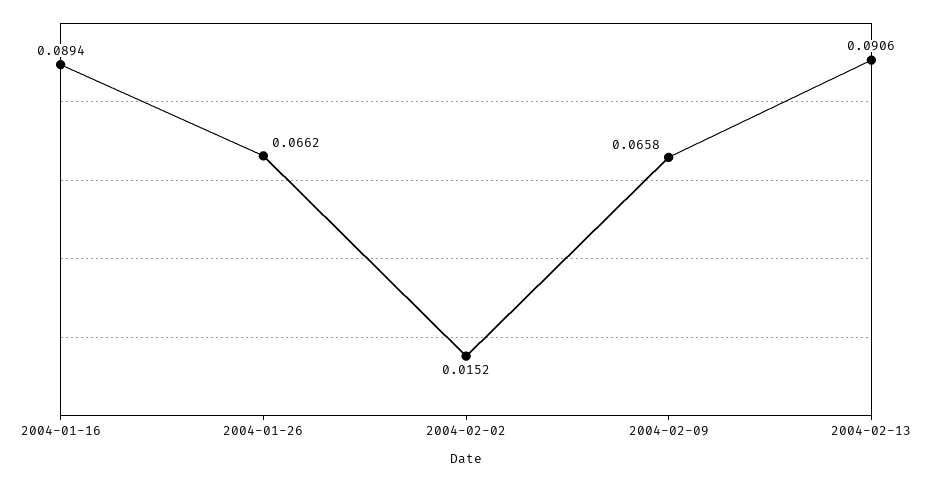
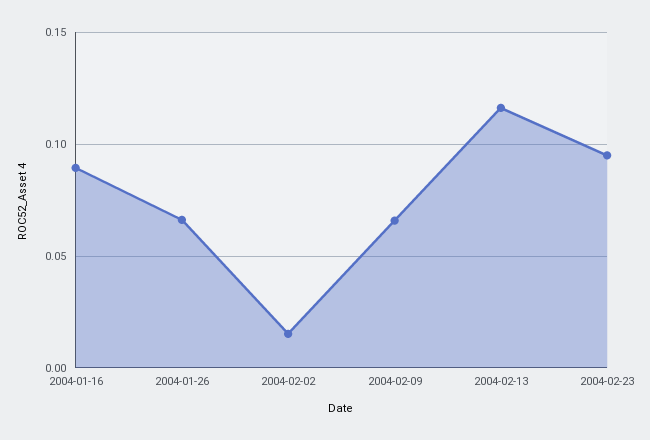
2004-02-13: 0.0906 -> 0.115
2004-02-23: none -> 0.095

